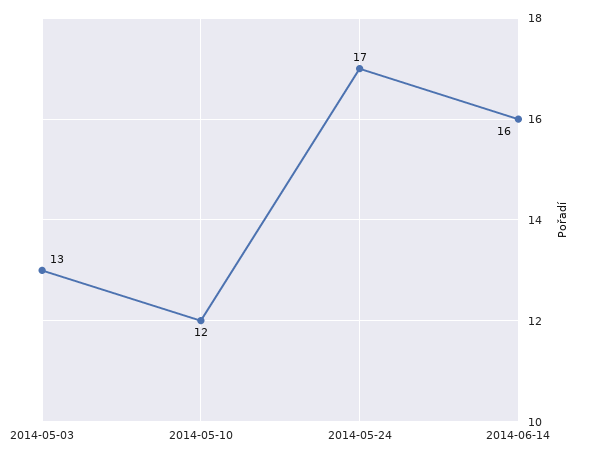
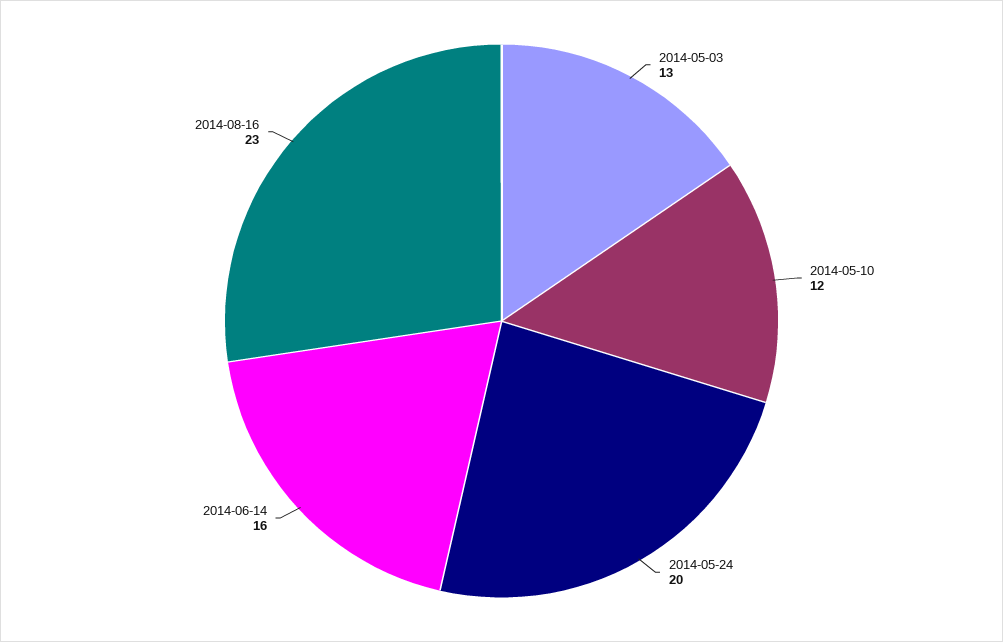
2014-05-24: 17 -> 20
2014-08-16: none -> 23

